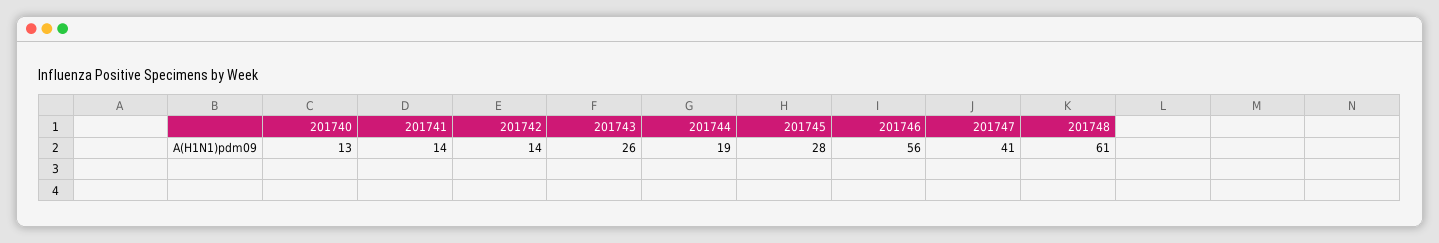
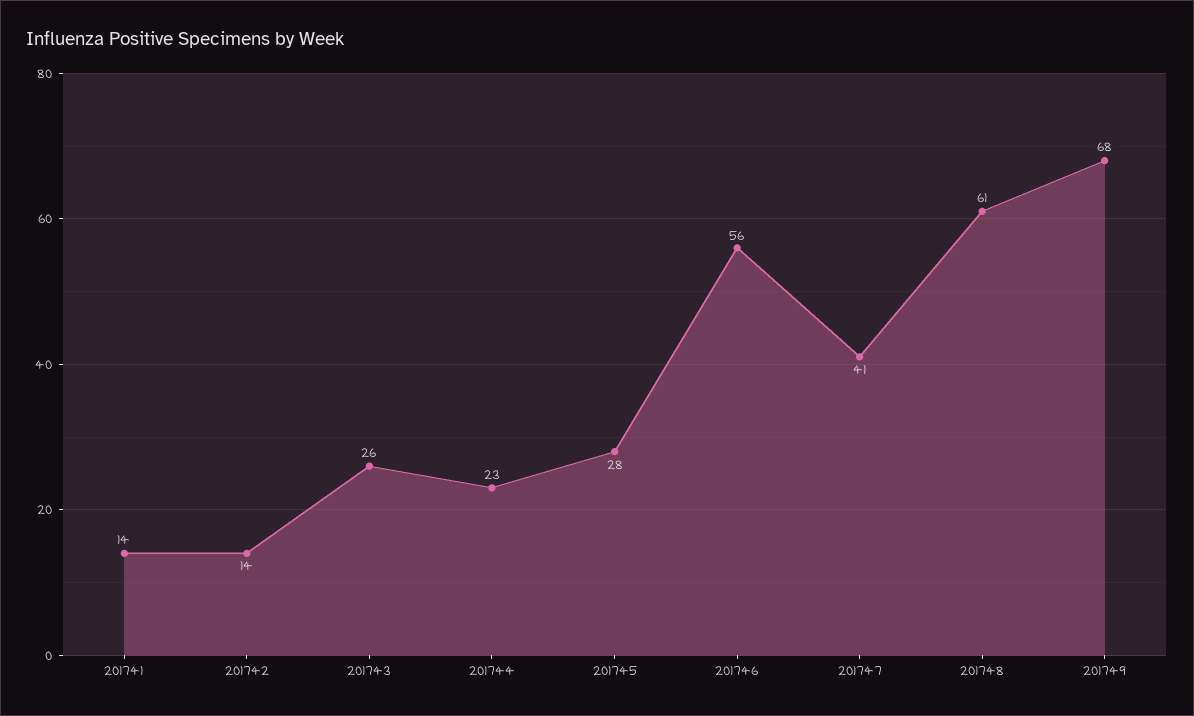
201740: 13 -> none
201744: 19 -> 23
201749: none -> 68

